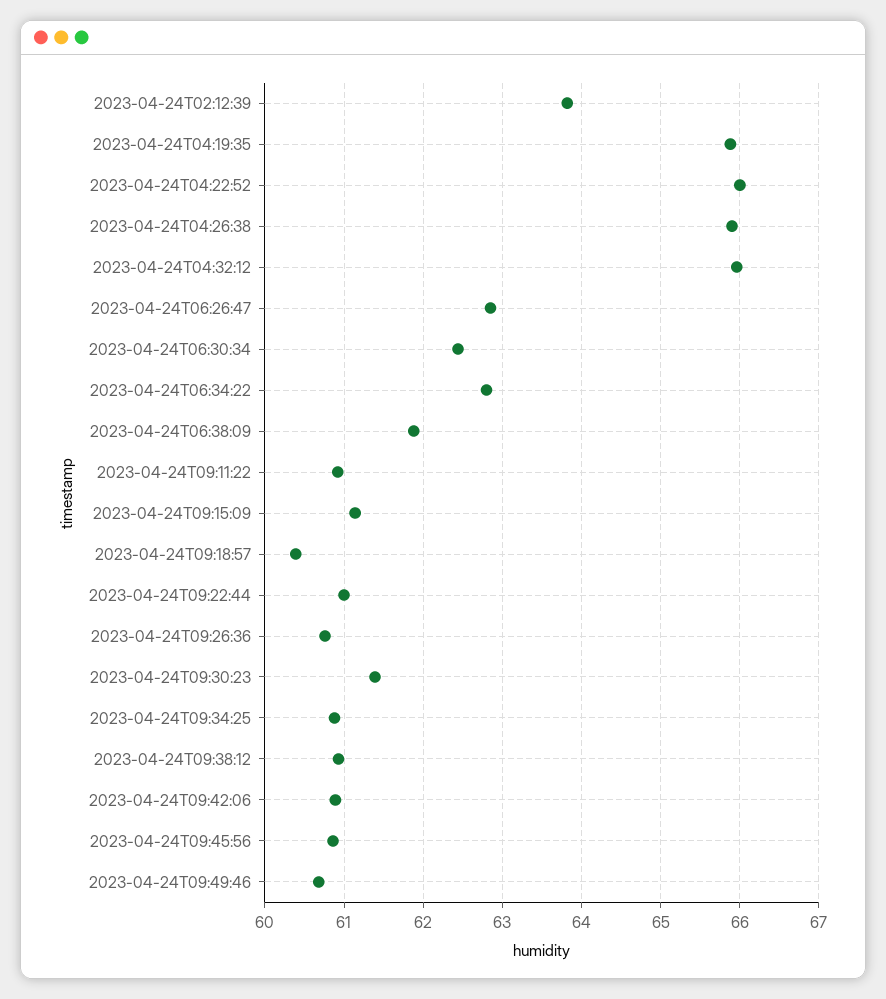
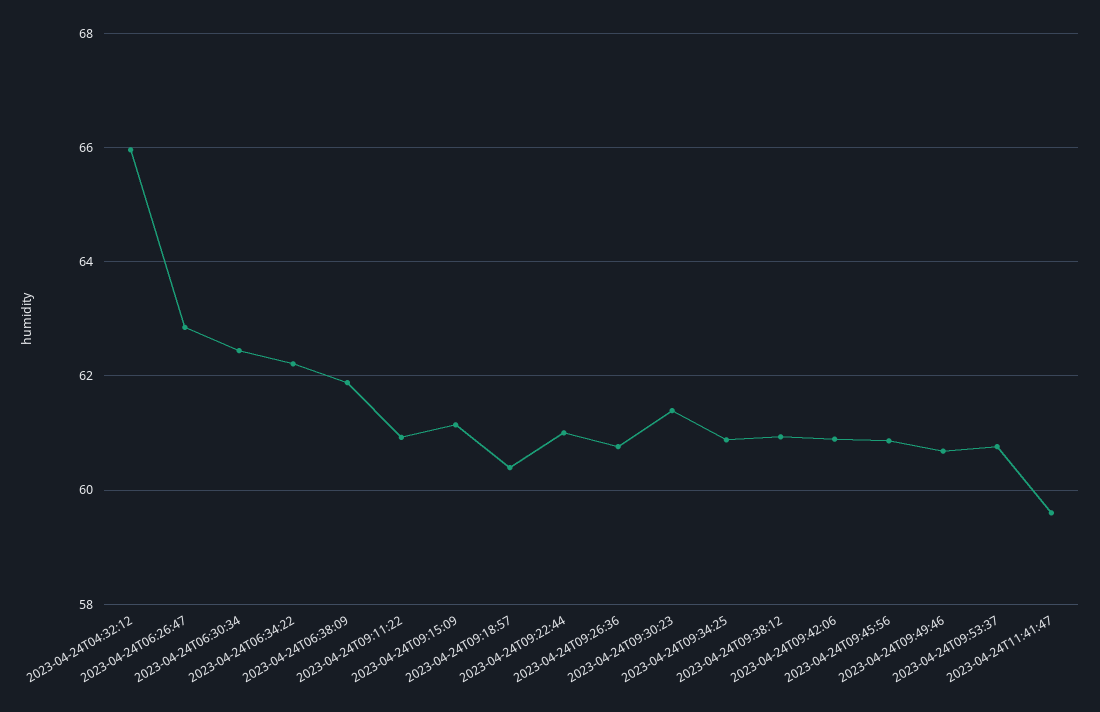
2023-04-24T02:12:39: 63.8 -> none
2023-04-24T04:19:35: 65.9 -> none
2023-04-24T04:22:52: 66 -> none
2023-04-24T04:26:38: 65.9 -> none
2023-04-24T06:34:22: 62.8 -> 62.2
2023-04-24T09:53:37: none -> 60.8
2023-04-24T11:41:47: none -> 59.6

